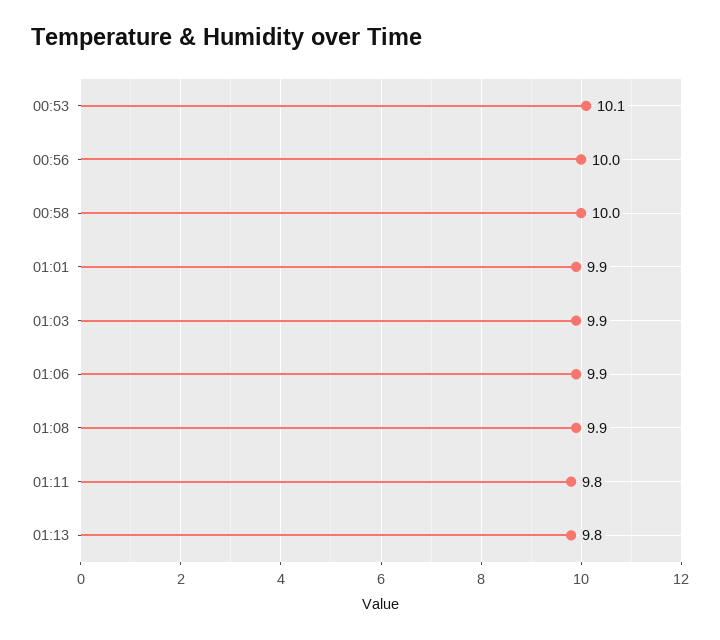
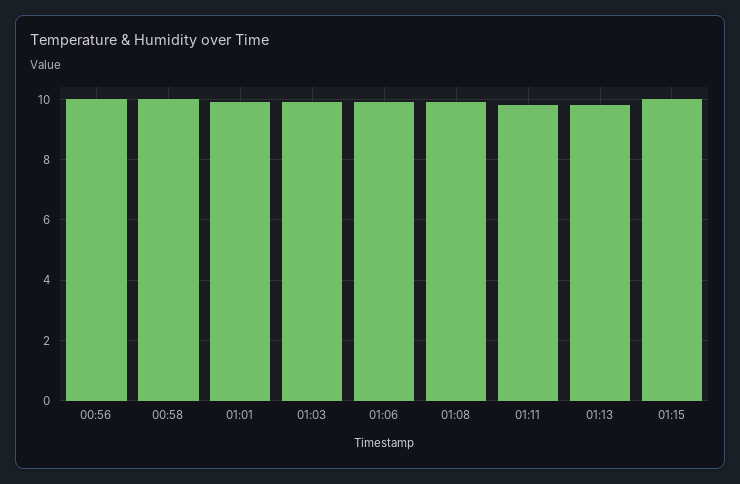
00:53: 10.1 -> none
01:15: none -> 10

